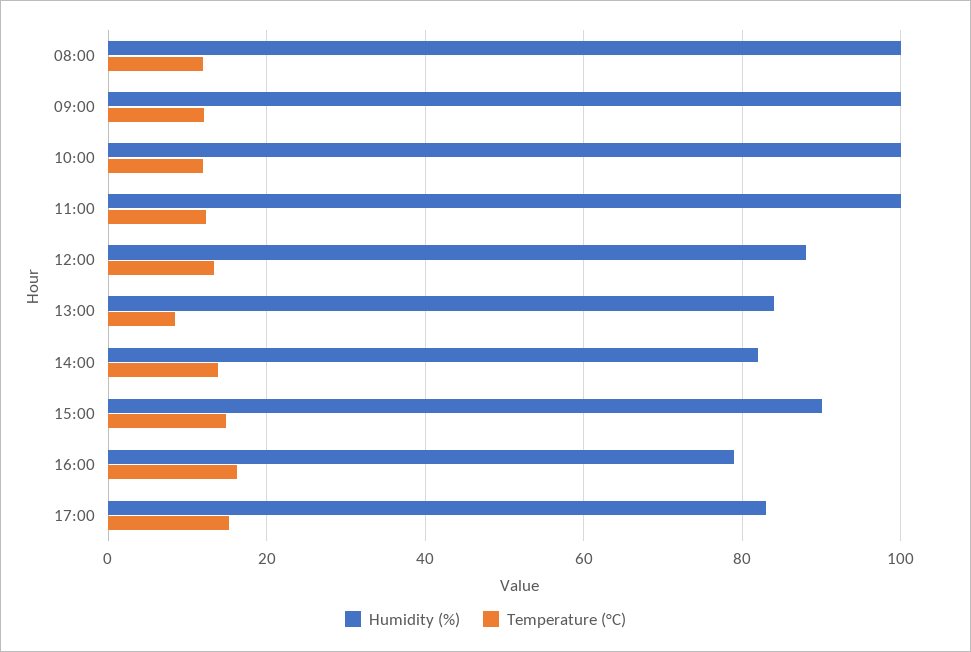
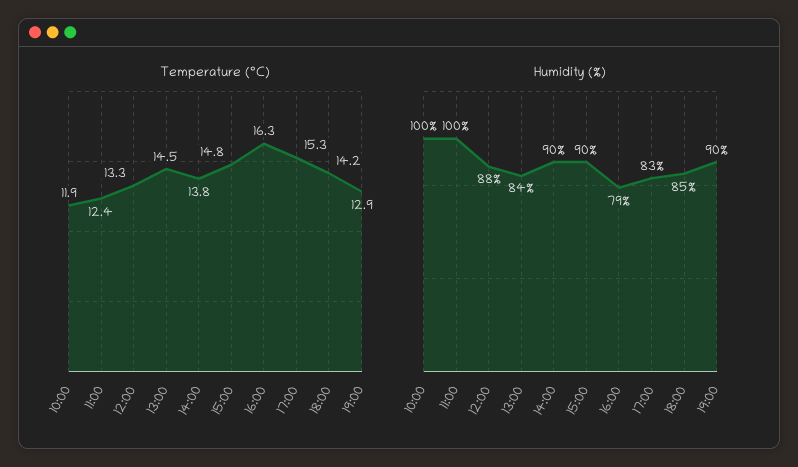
Humidity (%), 08:00: 100 -> none
Temperature (°C), 08:00: 12 -> none
Humidity (%), 09:00: 100 -> none
Temperature (°C), 09:00: 12 -> none
Temperature (°C), 13:00: 8 -> 14.5
Humidity (%), 14:00: 82 -> 90
Temperature (°C), 18:00: none -> 14.2
Temperature (°C), 19:00: none -> 12.9
Humidity (%), 18:00: none -> 85
Humidity (%), 19:00: none -> 90

